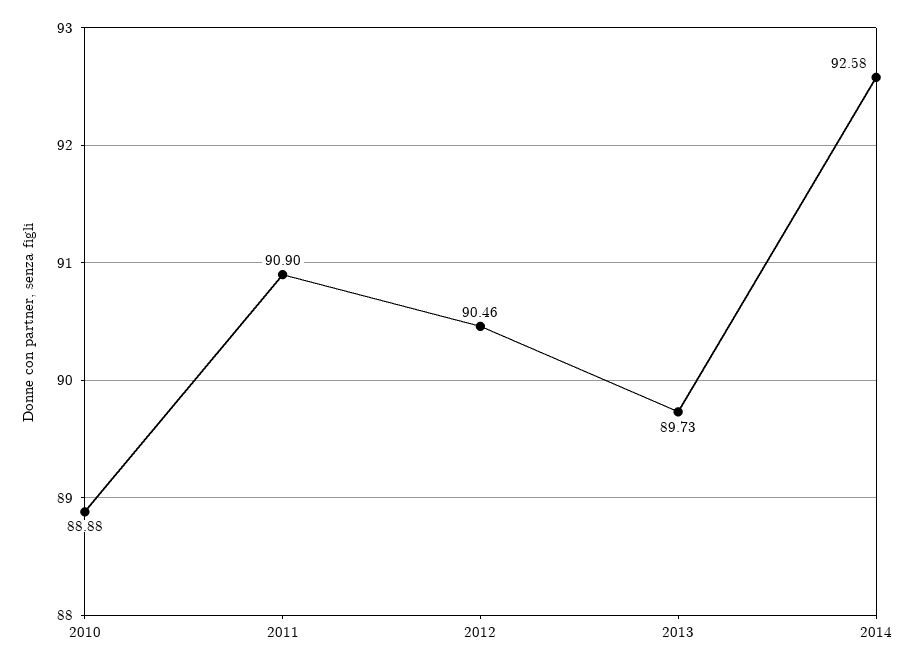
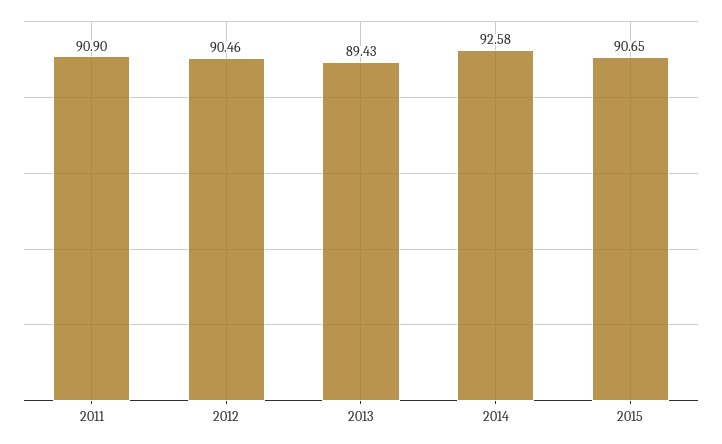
2010: 88.88 -> none
2013: 89.73 -> 89.43
2015: none -> 90.65

